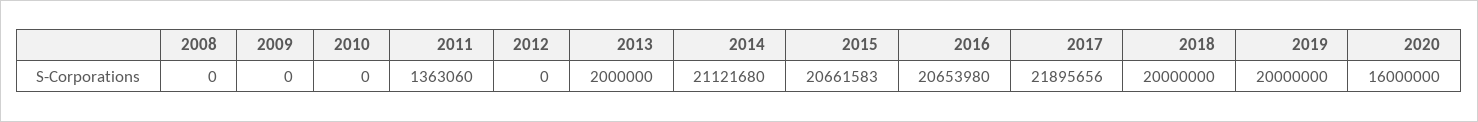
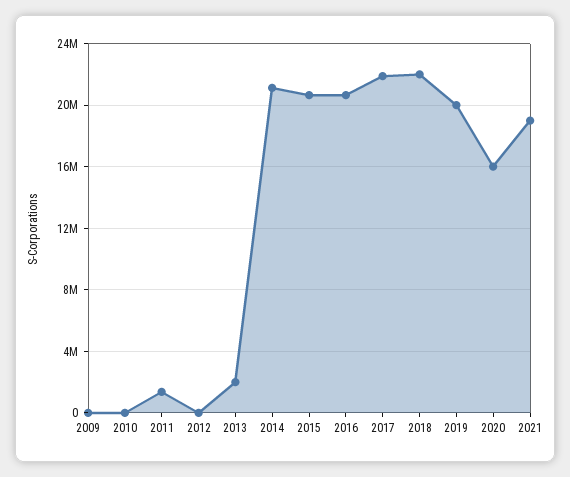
2008: 0 -> none
2018: 20000000 -> 22000000
2021: none -> 19000000

